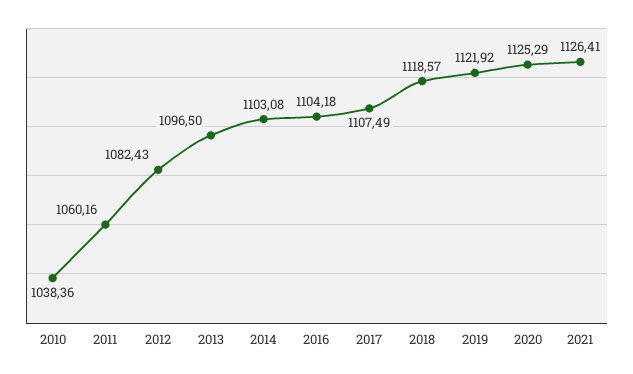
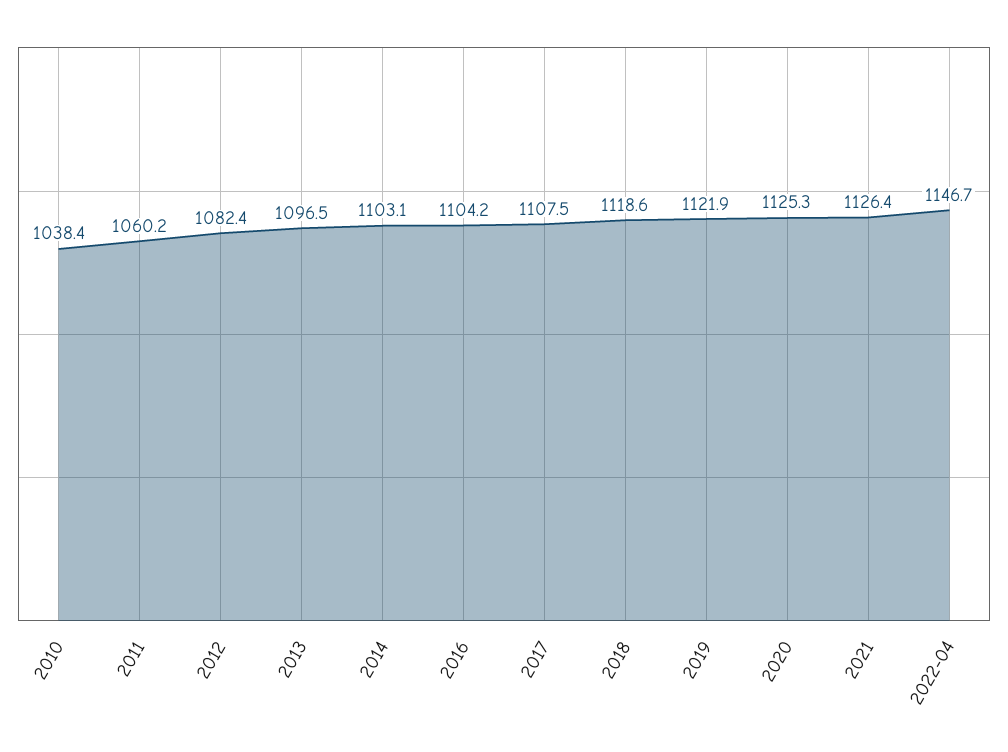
2022-04: none -> 1146.7

